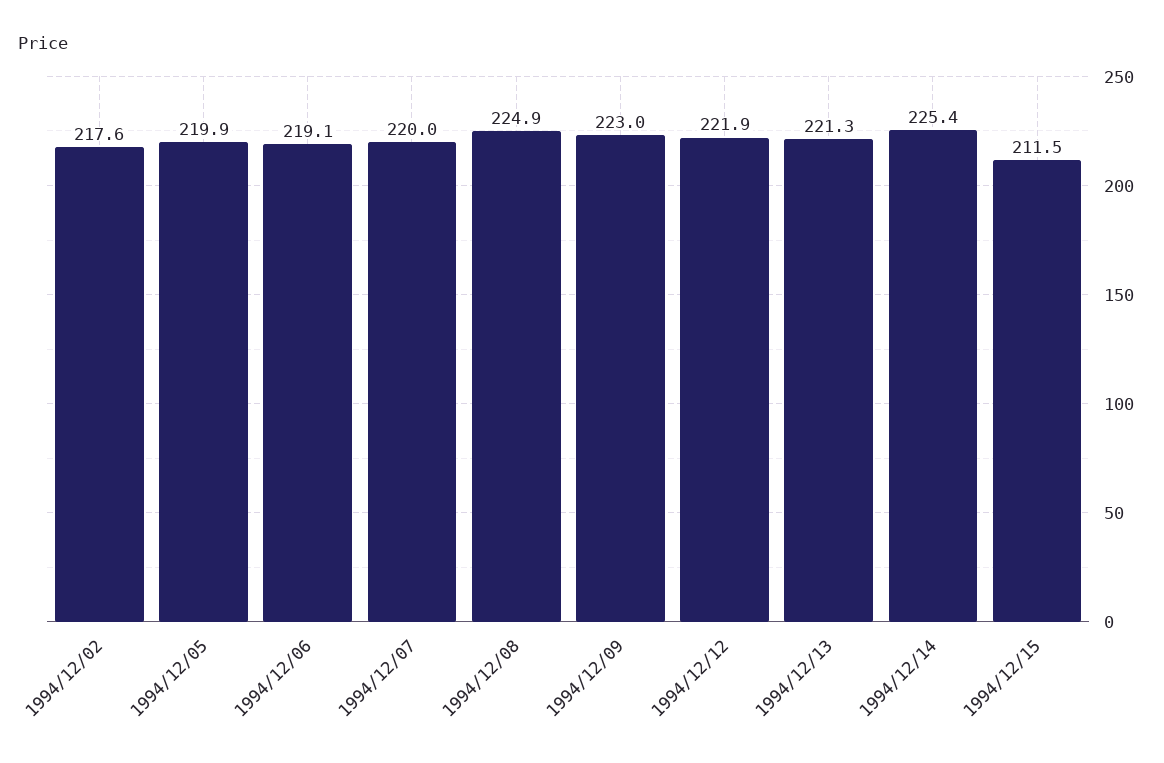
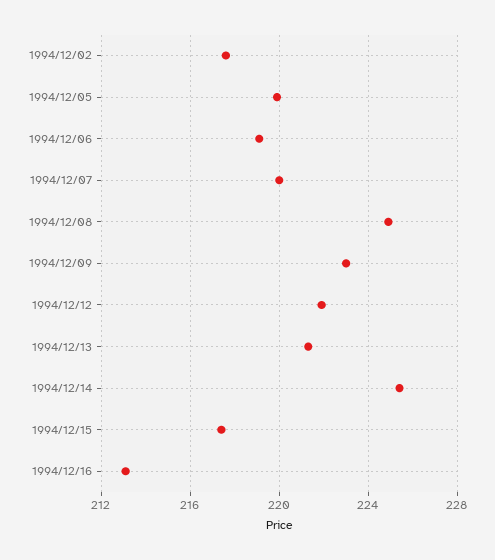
1994/12/15: 211.5 -> 217.5
1994/12/16: none -> 213

